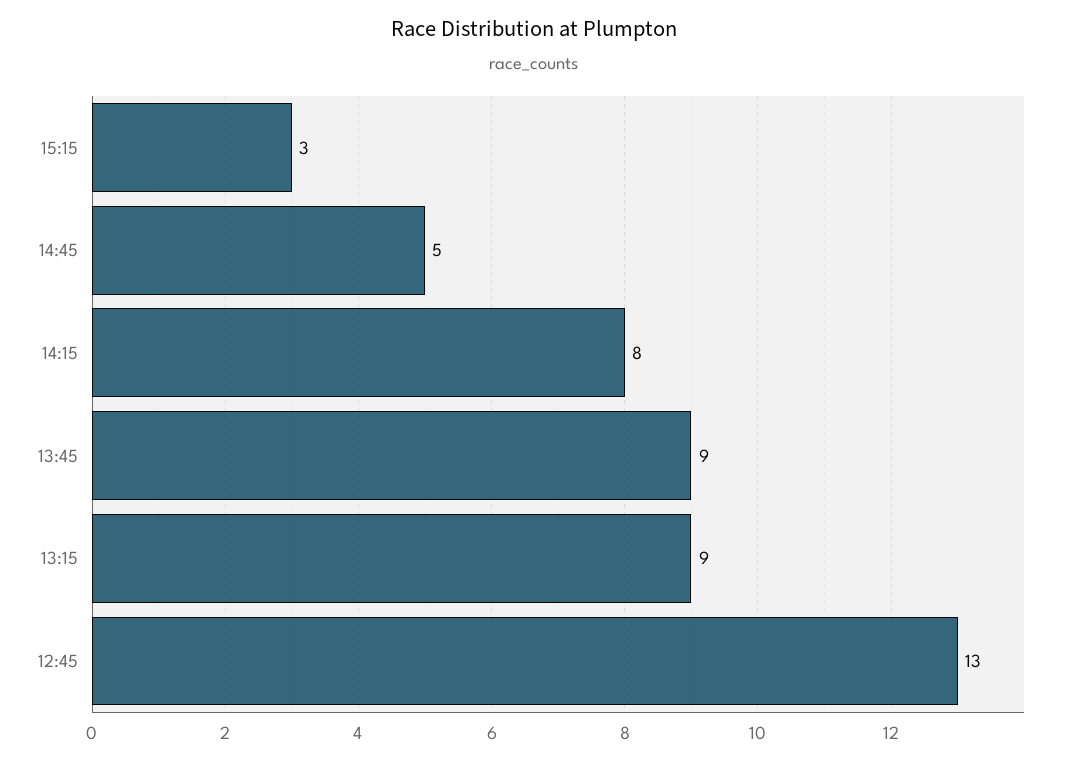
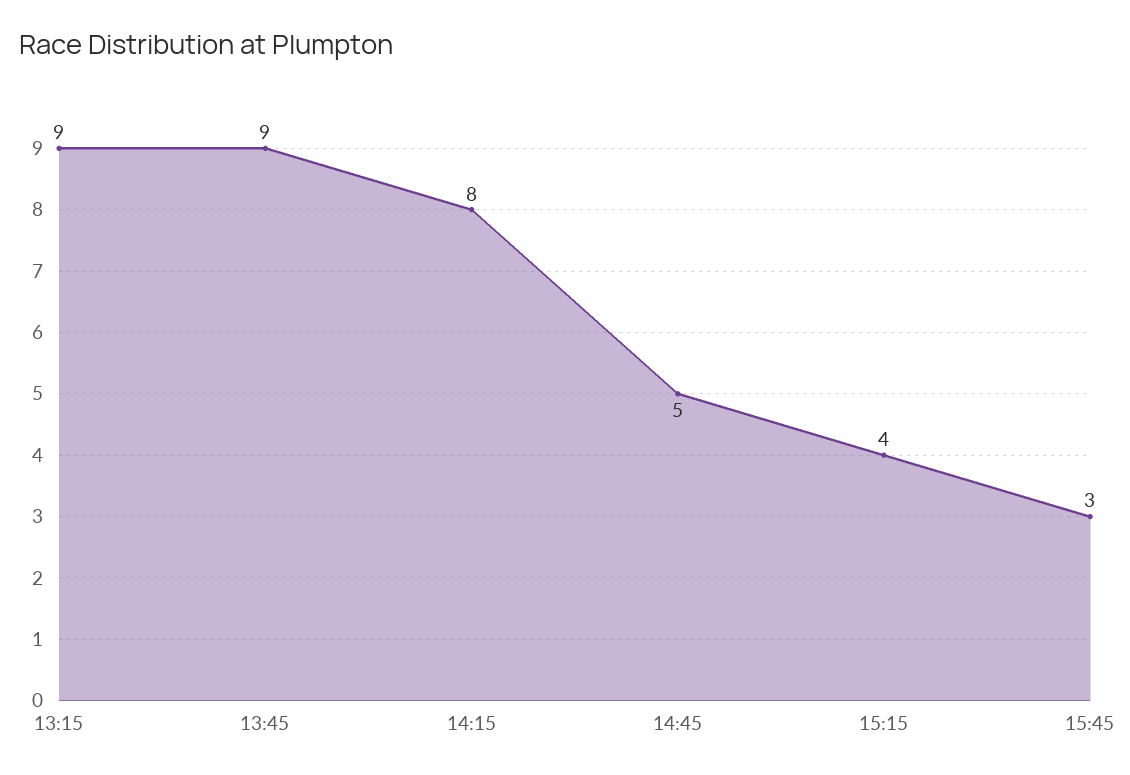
15:15: 3 -> 4
12:45: 13 -> none
15:45: none -> 3

